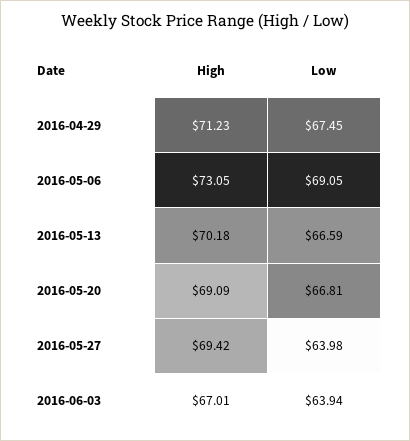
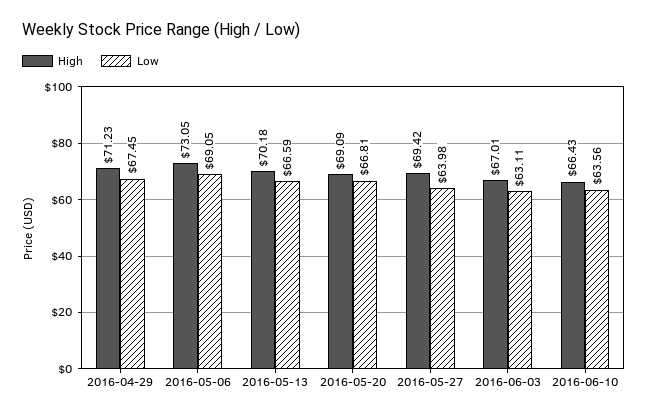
Low, 2016-06-03: 63.94 -> 63.11
High, 2016-06-10: none -> 66.43
Low, 2016-06-10: none -> 63.56

